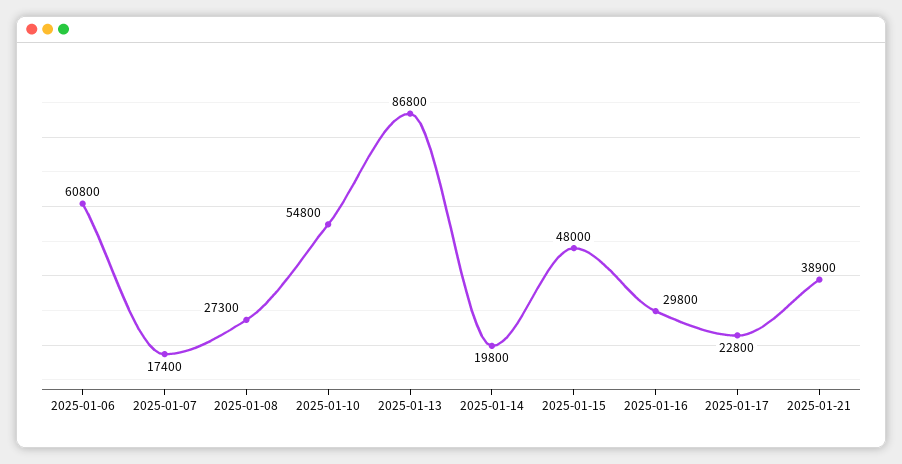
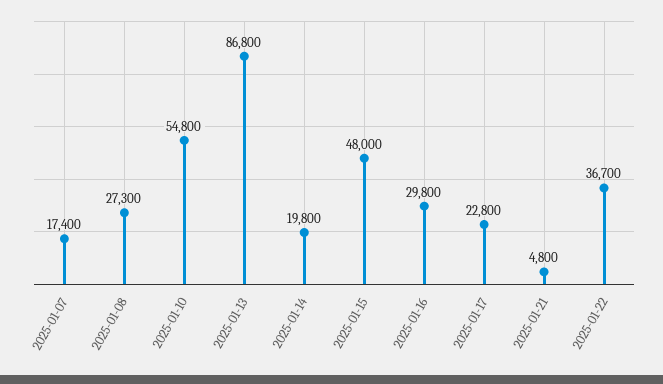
2025-01-06: 60800 -> none
2025-01-21: 38900 -> 4800
2025-01-22: none -> 36700

